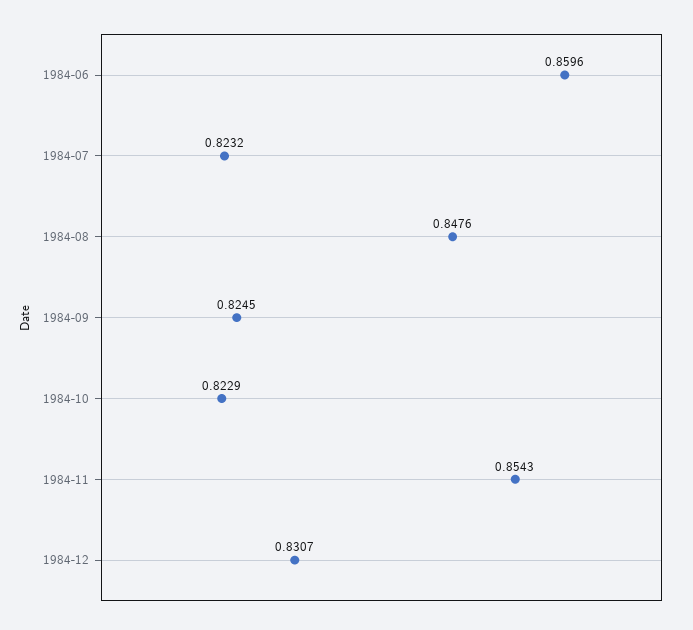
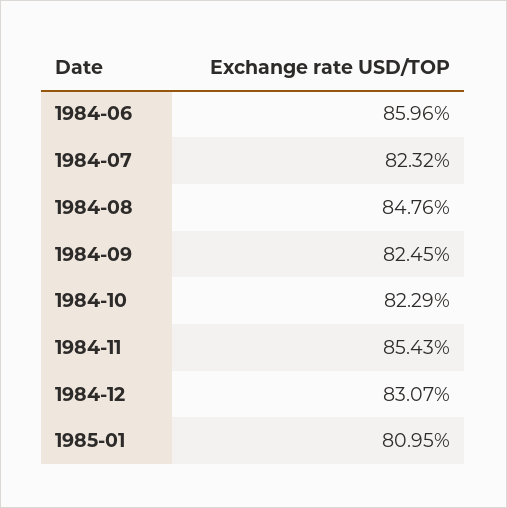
1985-01: none -> 0.8095

